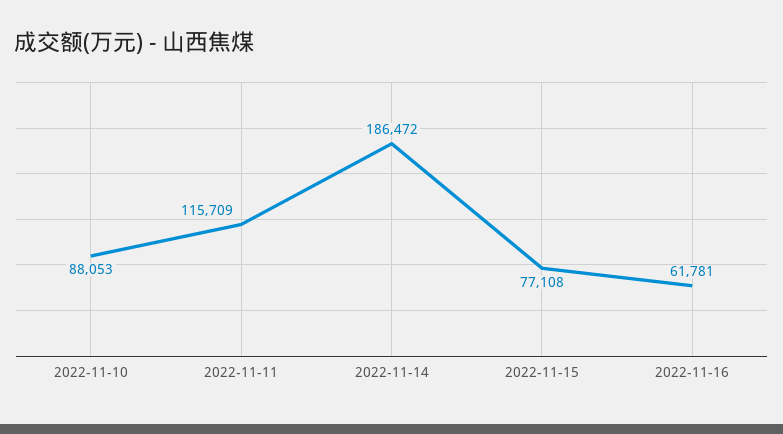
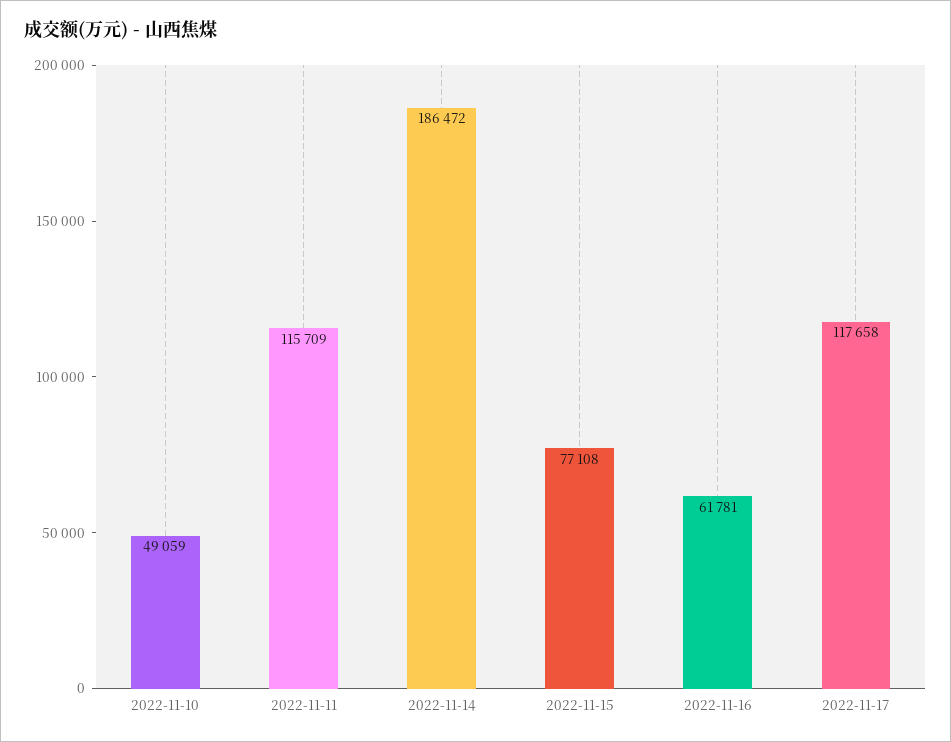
2022-11-10: 88053 -> 49059
2022-11-17: none -> 117658

